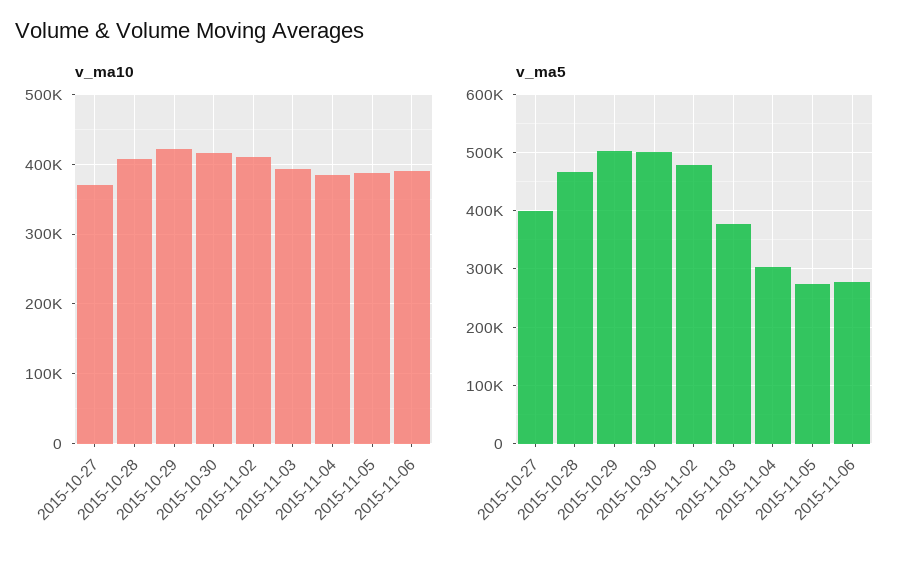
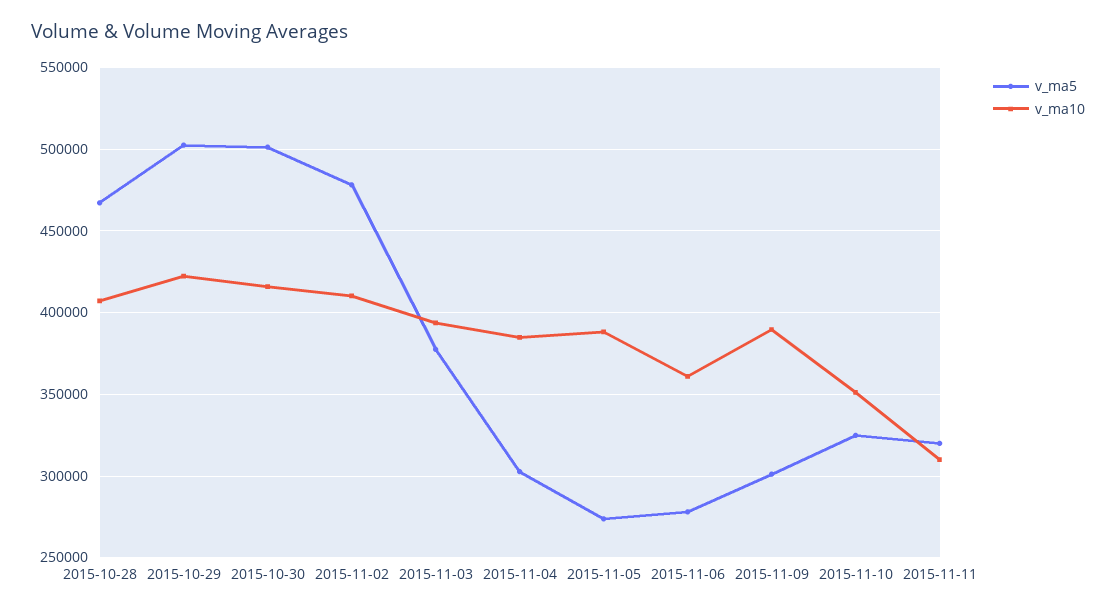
v_ma10, 2015-10-27: 370000 -> none
v_ma10, 2015-11-06: 390000 -> 360000
v_ma5, 2015-10-27: 400000 -> none
v_ma5, 2015-11-09: none -> 300000
v_ma10, 2015-11-09: none -> 390000
v_ma5, 2015-11-10: none -> 325000
v_ma10, 2015-11-10: none -> 350000
v_ma5, 2015-11-11: none -> 320000
v_ma10, 2015-11-11: none -> 310000

